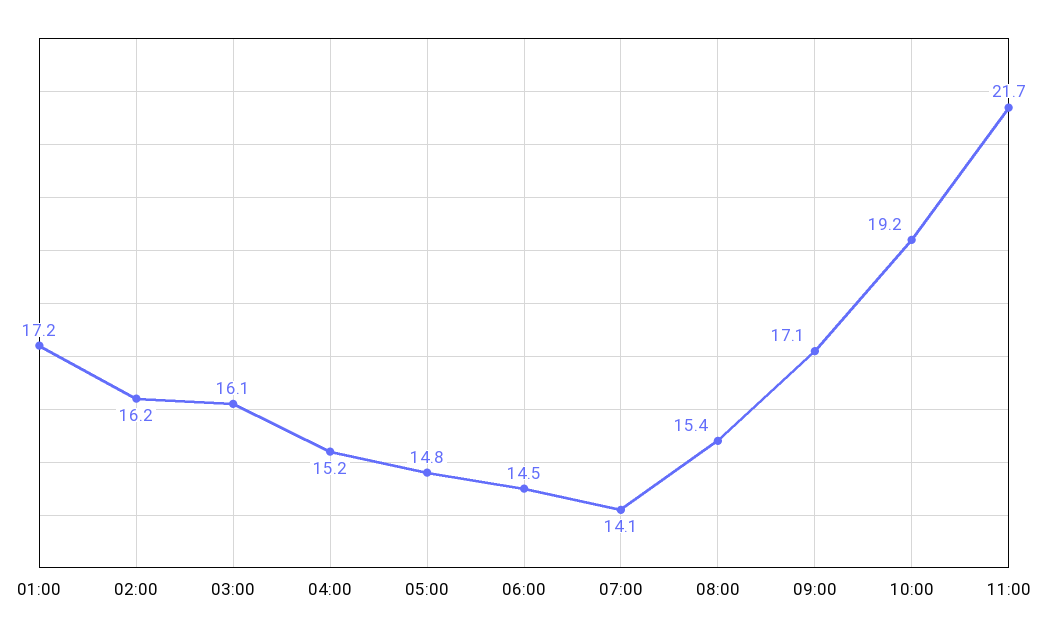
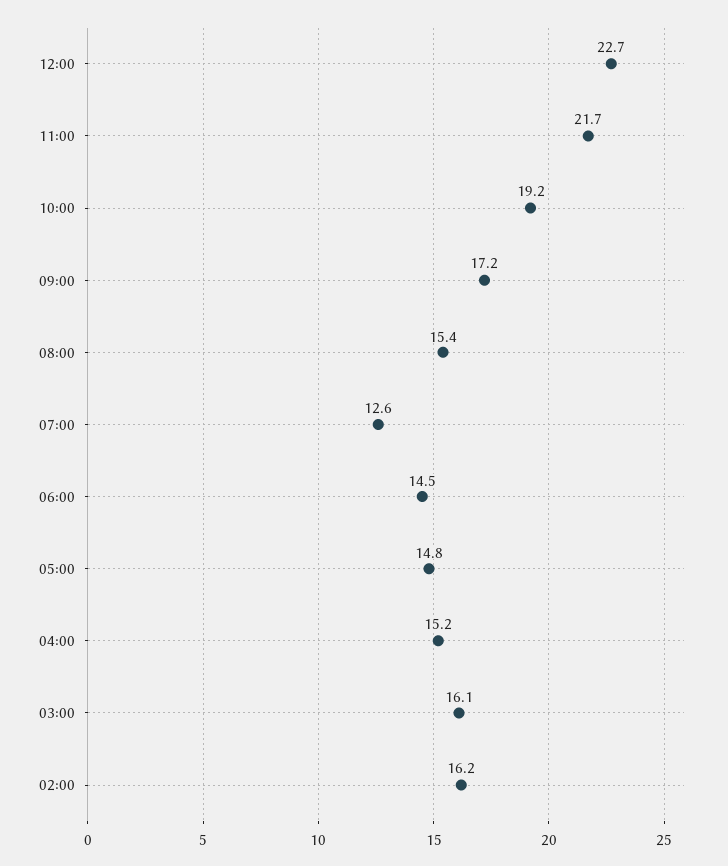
01:00: 17.2 -> none
07:00: 14.1 -> 12.6
09:00: 17.1 -> 17.2
12:00: none -> 22.7

